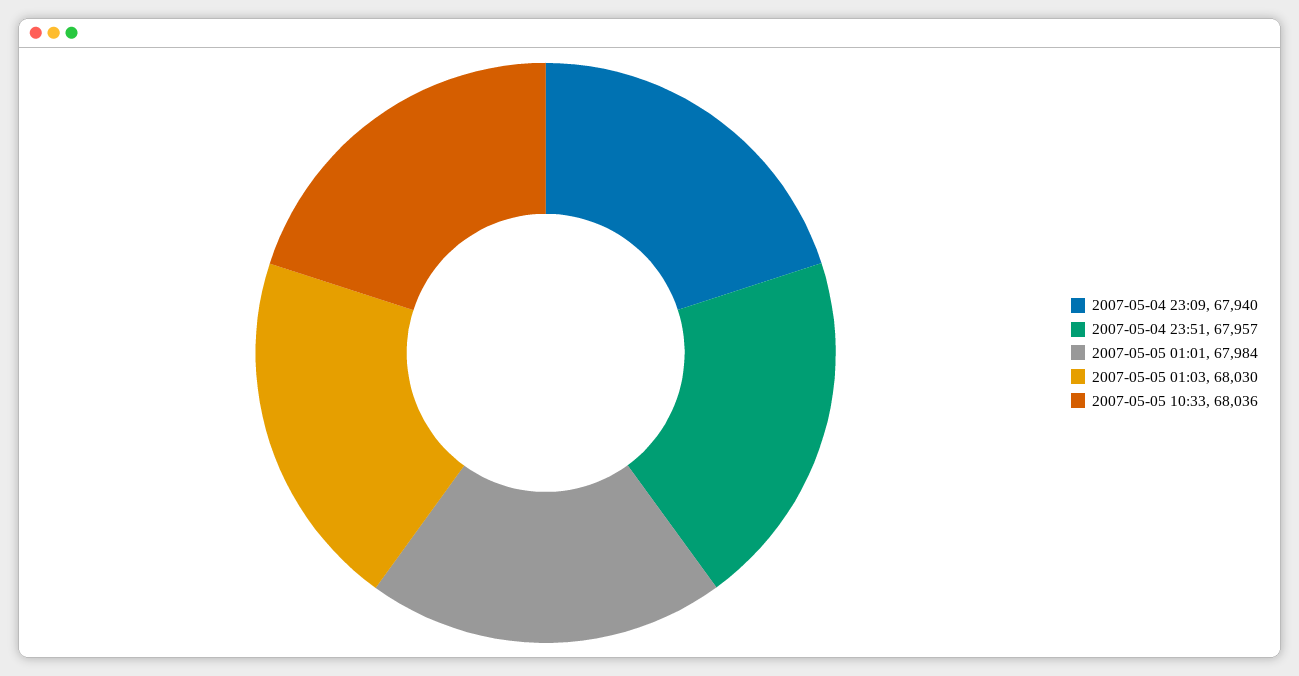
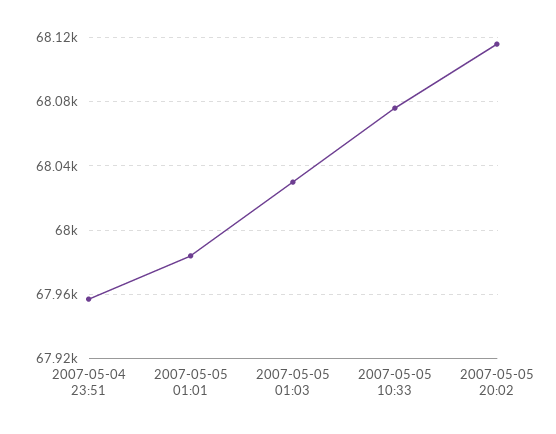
2007-05-04 23:09: 67940 -> none
2007-05-05 10:33: 68036 -> 68075
2007-05-05 20:02: none -> 68115

